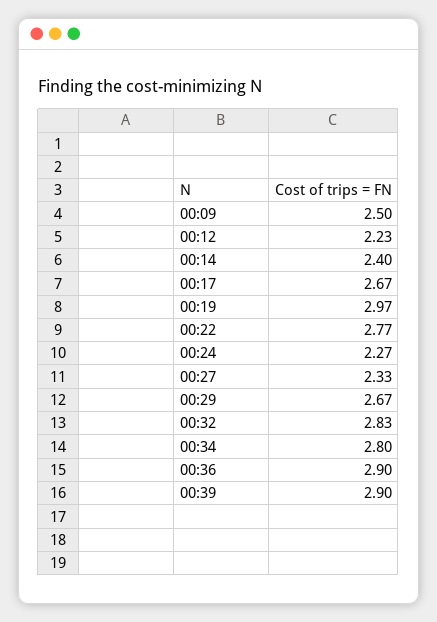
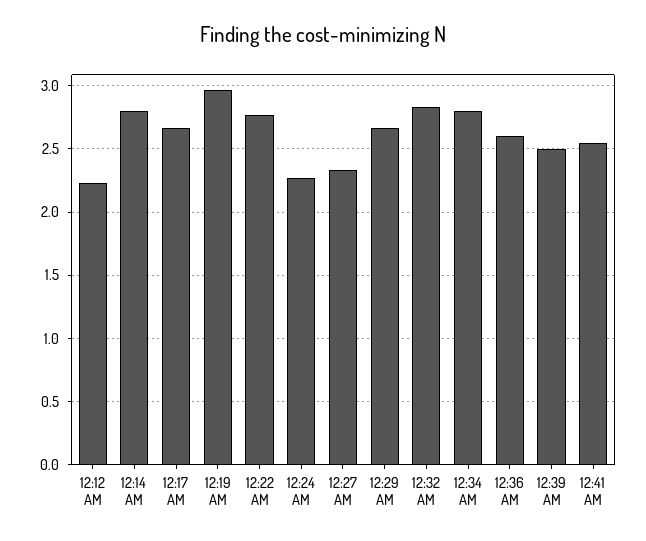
00:09: 2.5 -> none
00:14: 2.4 -> 2.8
00:36: 2.9 -> 2.6
00:39: 2.9 -> 2.5
12:41 AM: none -> 2.55

